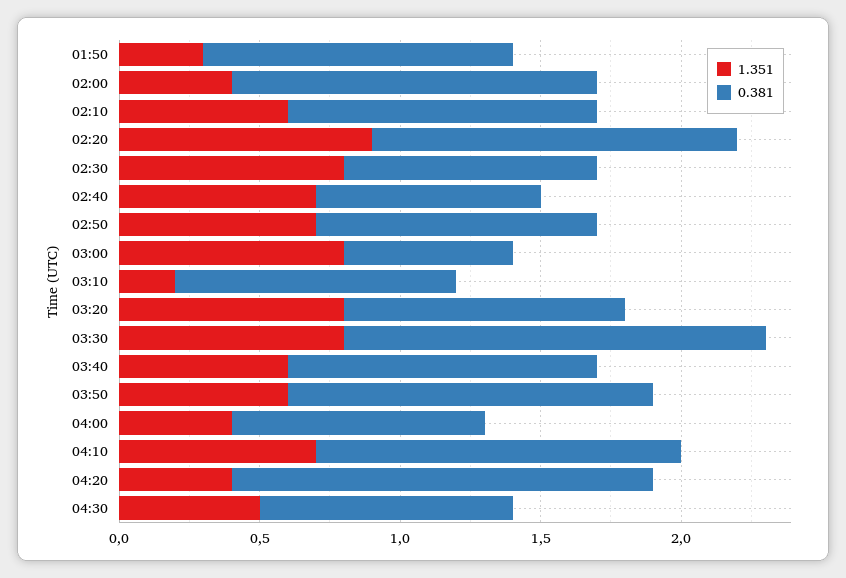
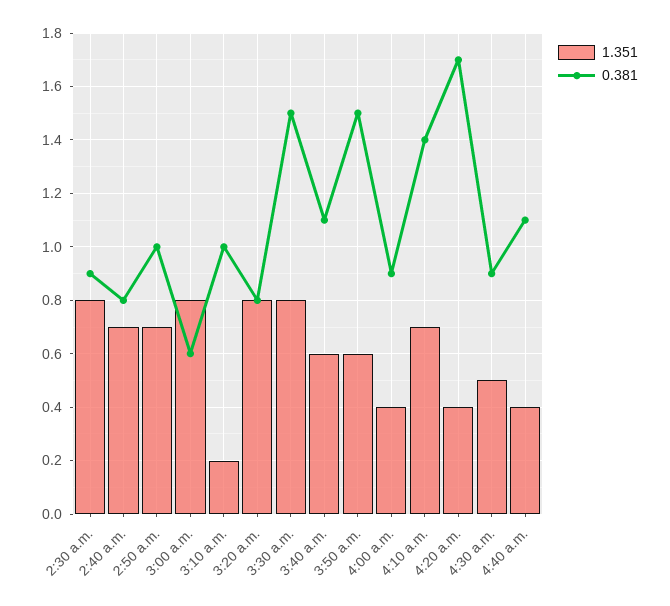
1.351, 01:50: 0.3 -> none
0.381, 01:50: 1.1 -> none
1.351, 02:00: 0.4 -> none
0.381, 02:00: 1.3 -> none
1.351, 02:10: 0.6 -> none
0.381, 02:10: 1.1 -> none
1.351, 02:20: 0.9 -> none
0.381, 02:20: 1.3 -> none
0.381, 03:20: 1 -> 0.8
0.381, 03:50: 1.3 -> 1.5
0.381, 04:10: 1.3 -> 1.4
0.381, 04:20: 1.5 -> 1.7
1.351, 4:40 a.m.: none -> 0.4
0.381, 4:40 a.m.: none -> 1.1

